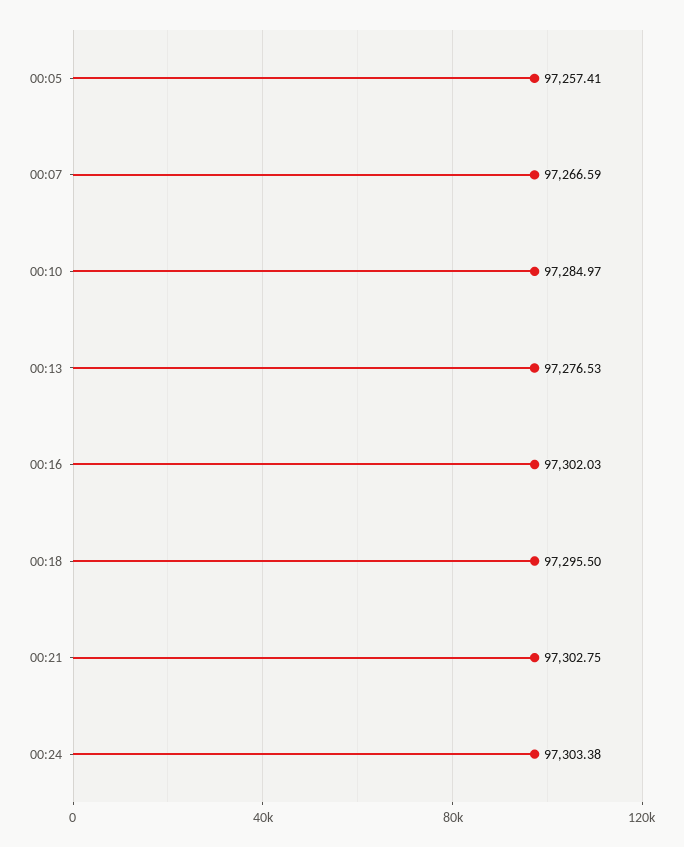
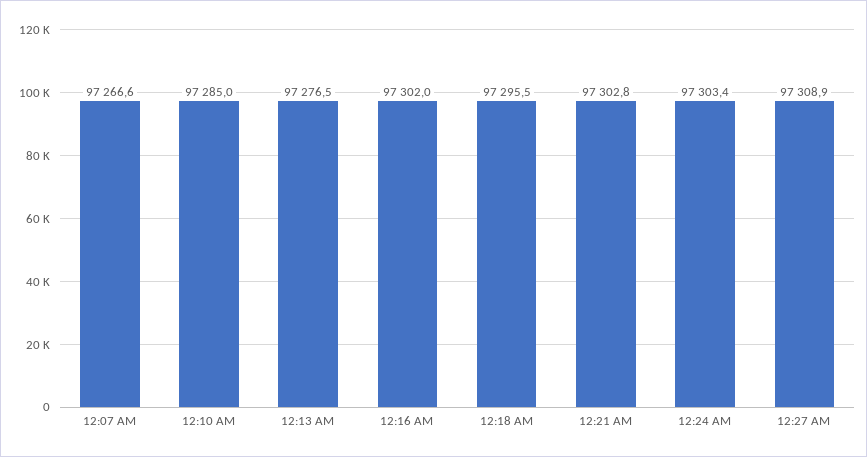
00:05: 97257.41 -> none
12:27 AM: none -> 97308.9

